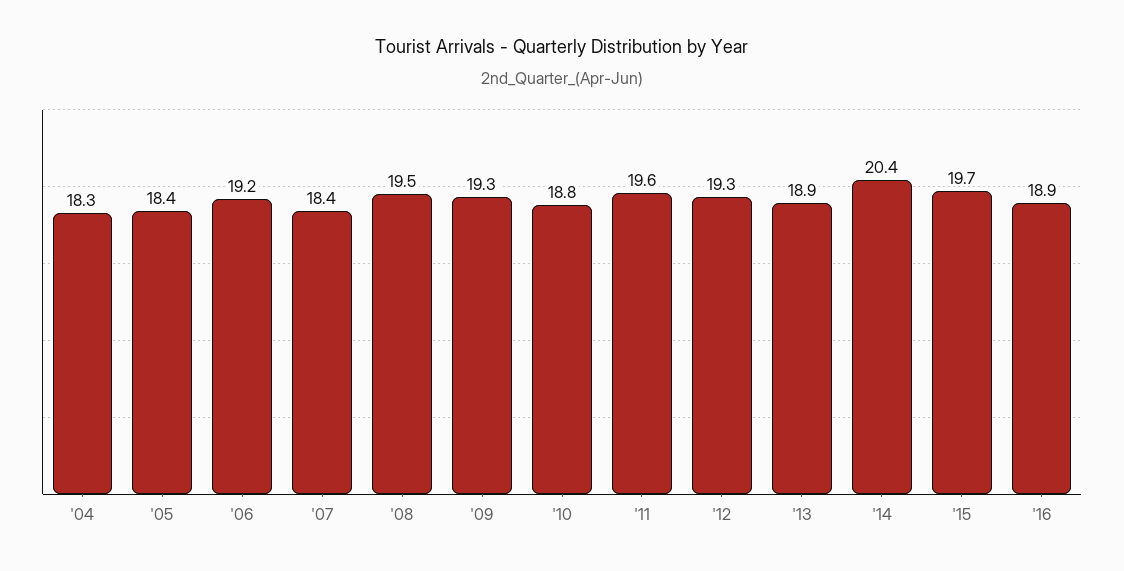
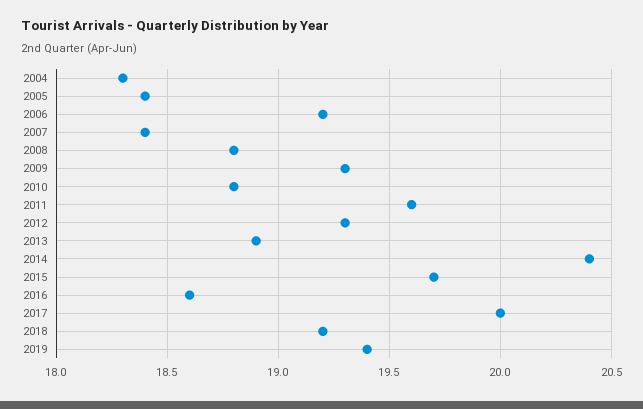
'08: 19.5 -> 18.8
'16: 18.9 -> 18.6
2017: none -> 20
2018: none -> 19.2
2019: none -> 19.4

